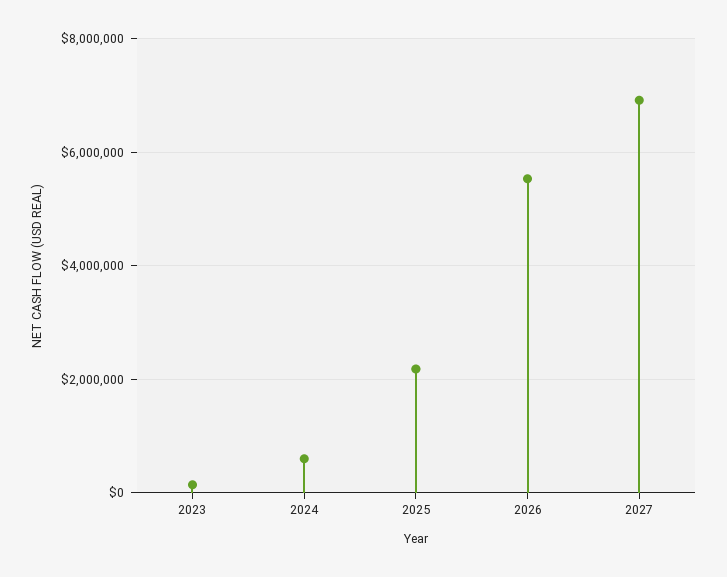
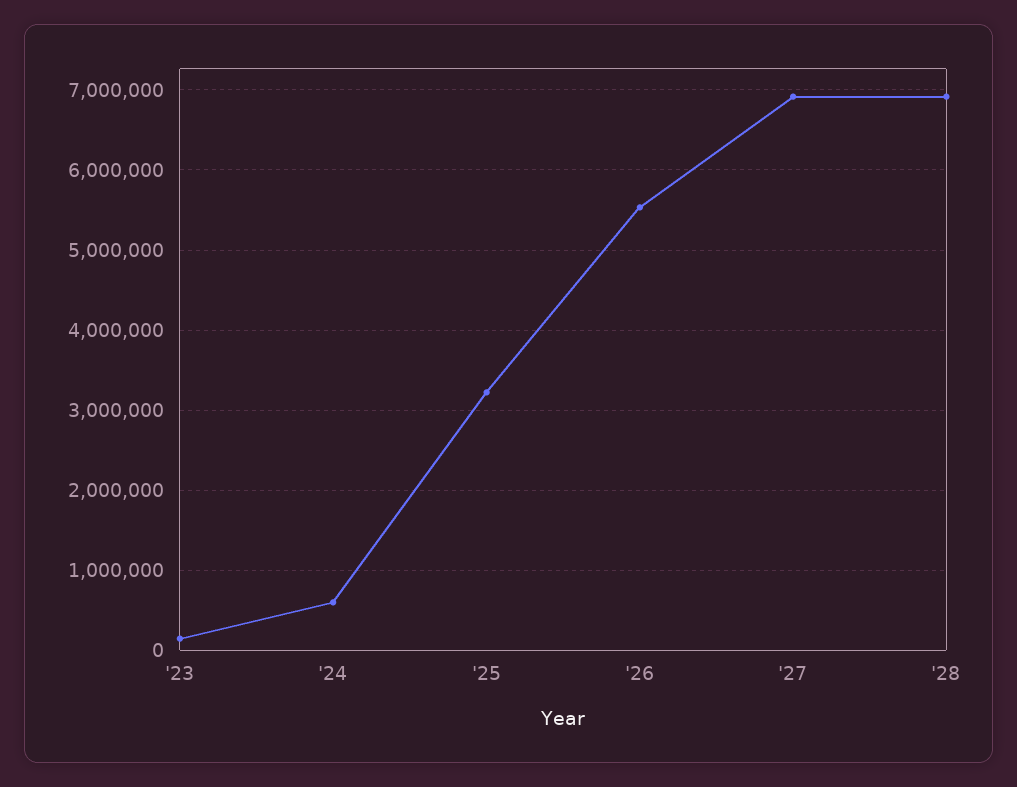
2025: 2200000 -> 3200000
'28: none -> 6900000

